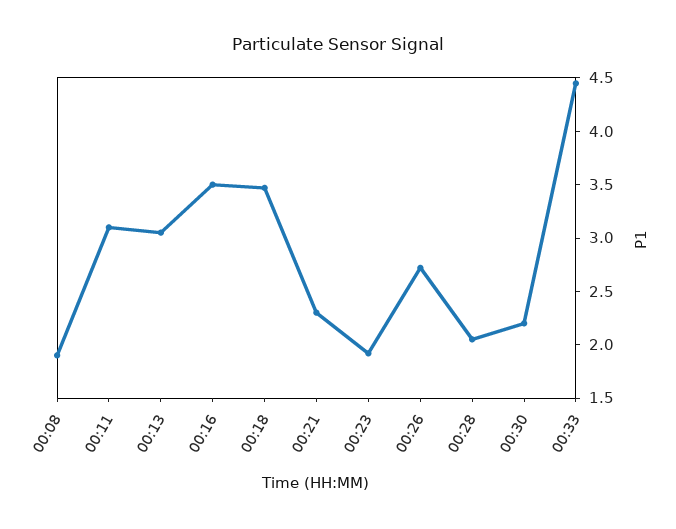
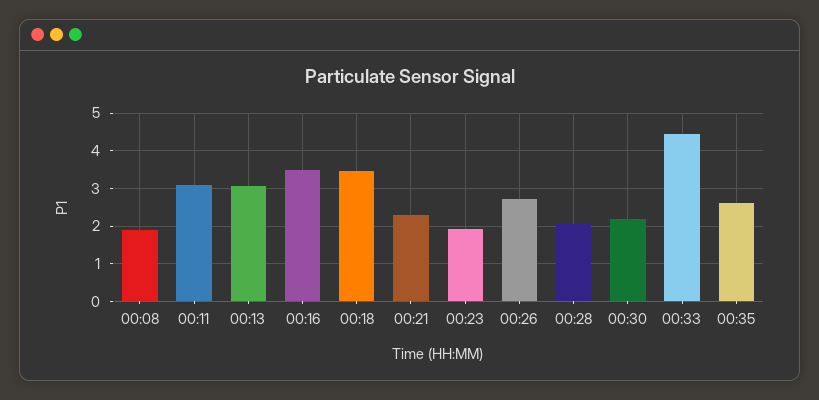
00:35: none -> 2.6

